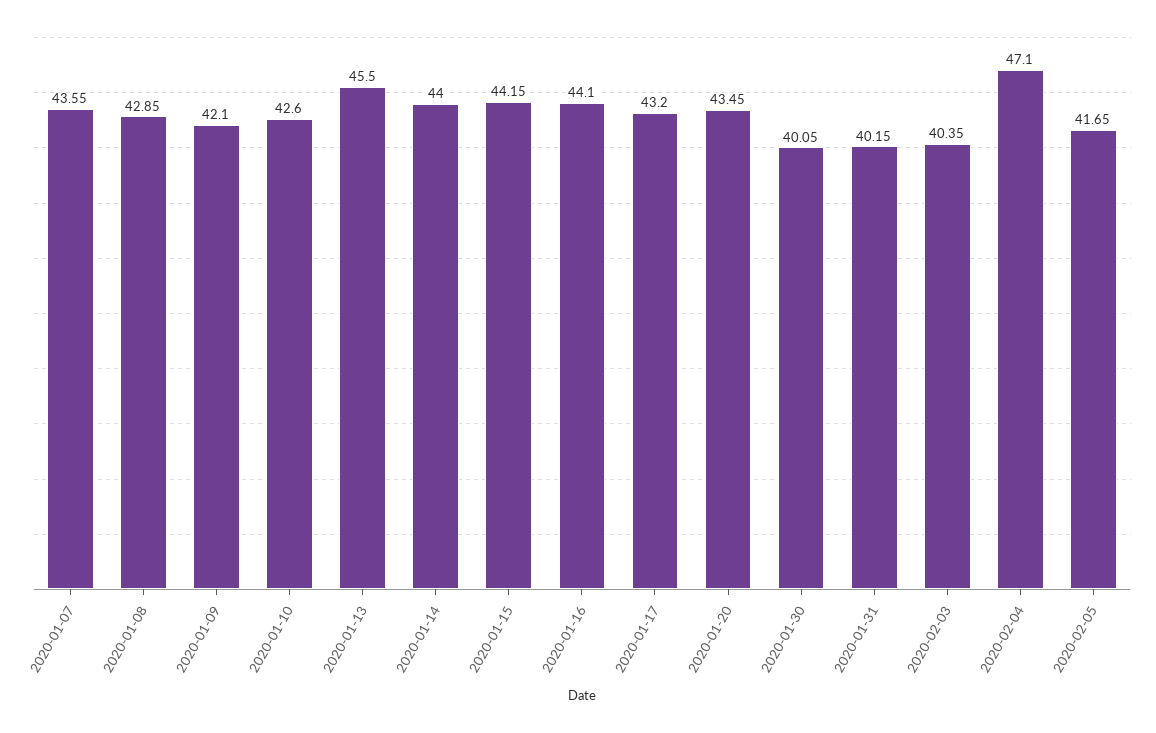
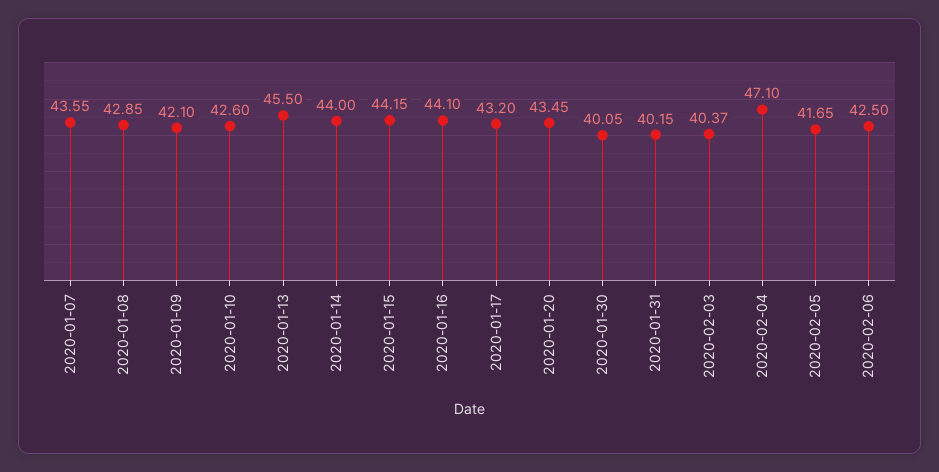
2020-02-03: 40.35 -> 40.37
2020-02-06: none -> 42.5

